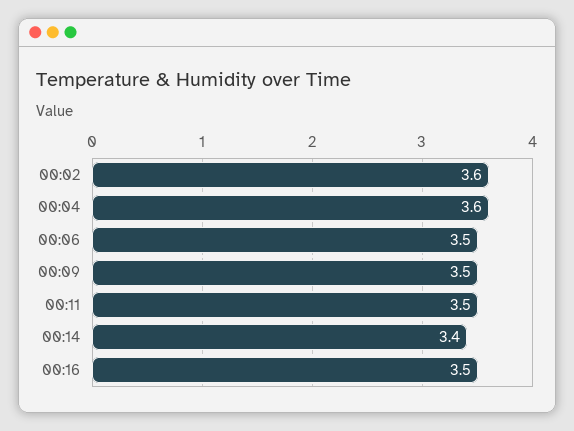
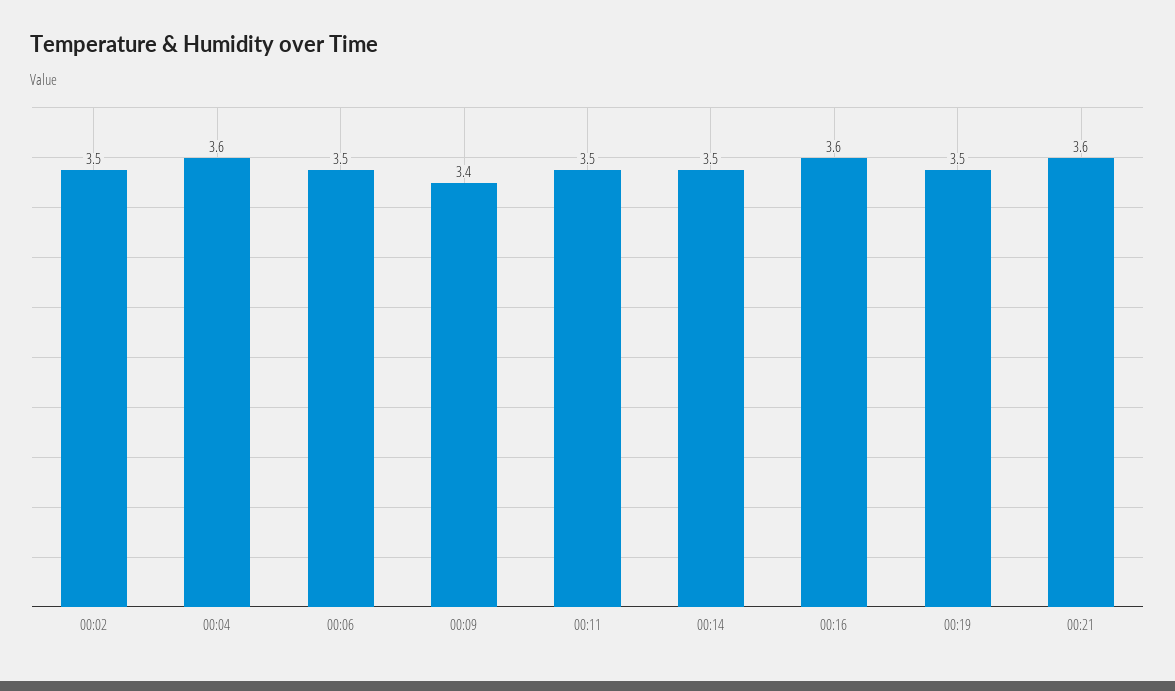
00:02: 3.6 -> 3.5
00:09: 3.5 -> 3.4
00:14: 3.4 -> 3.5
00:16: 3.5 -> 3.6
00:19: none -> 3.5
00:21: none -> 3.6

